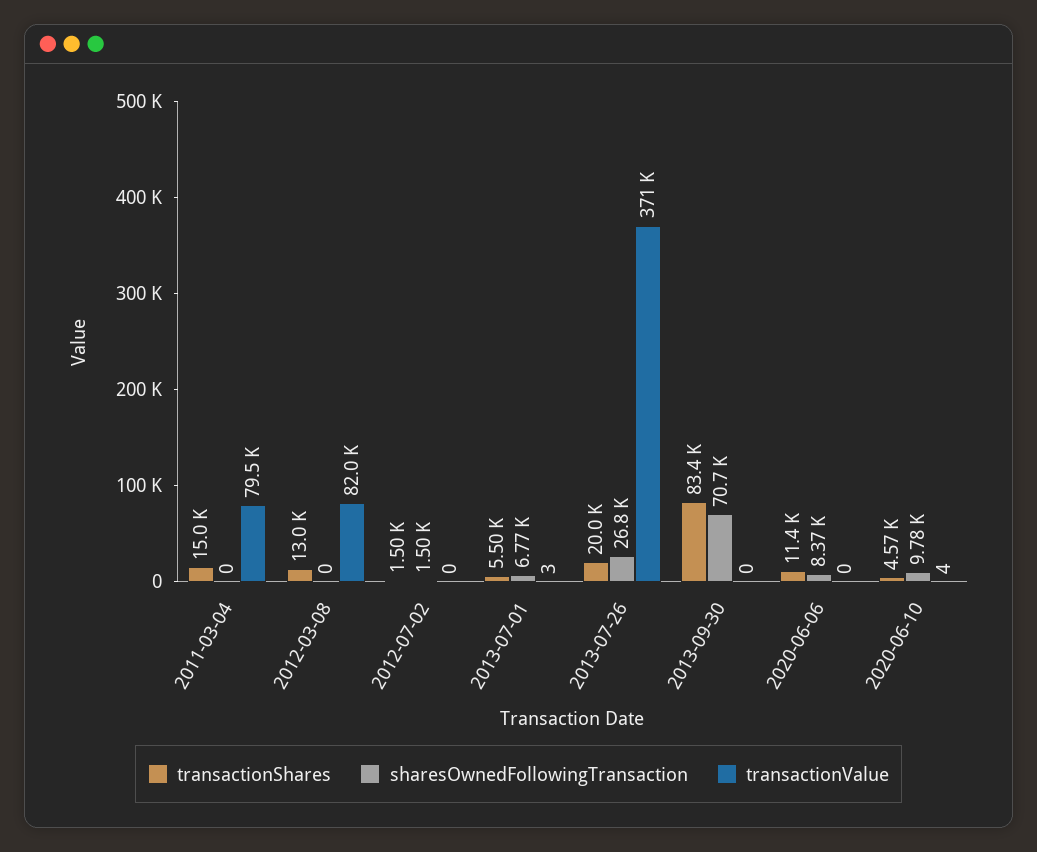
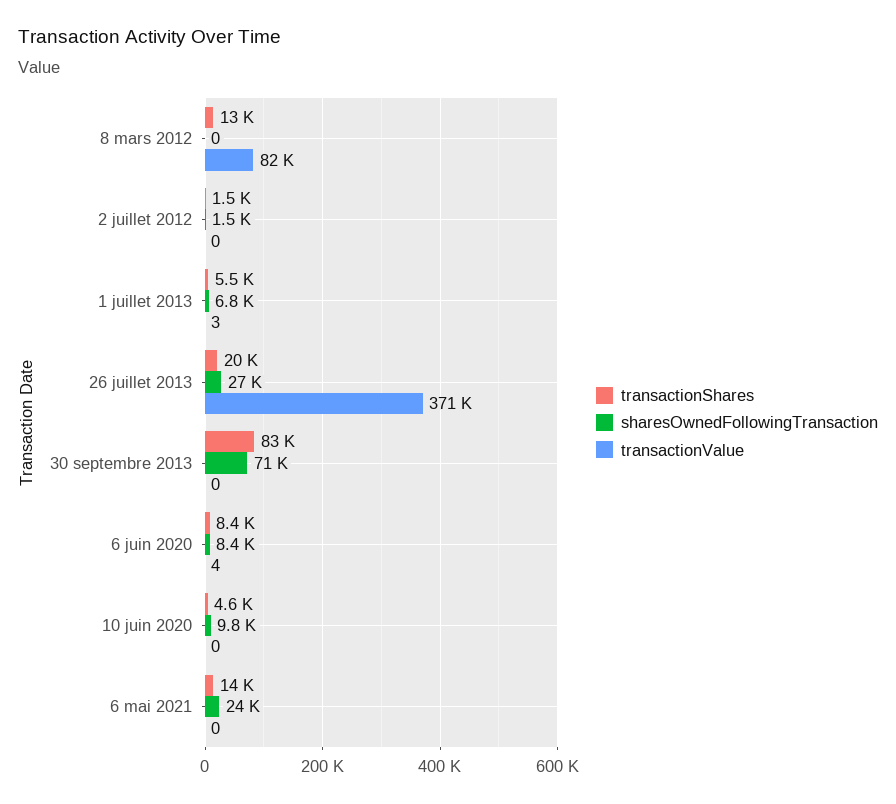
transactionShares, 2011-03-04: 15000 -> none
sharesOwnedFollowingTransaction, 2011-03-04: 0 -> none
transactionValue, 2011-03-04: 79500 -> none
transactionShares, 2020-06-06: 11400 -> 8400
transactionValue, 2020-06-06: 0 -> 4
transactionValue, 2020-06-10: 4 -> 0
transactionShares, 6 mai 2021: none -> 14000
sharesOwnedFollowingTransaction, 6 mai 2021: none -> 24000
transactionValue, 6 mai 2021: none -> 0

